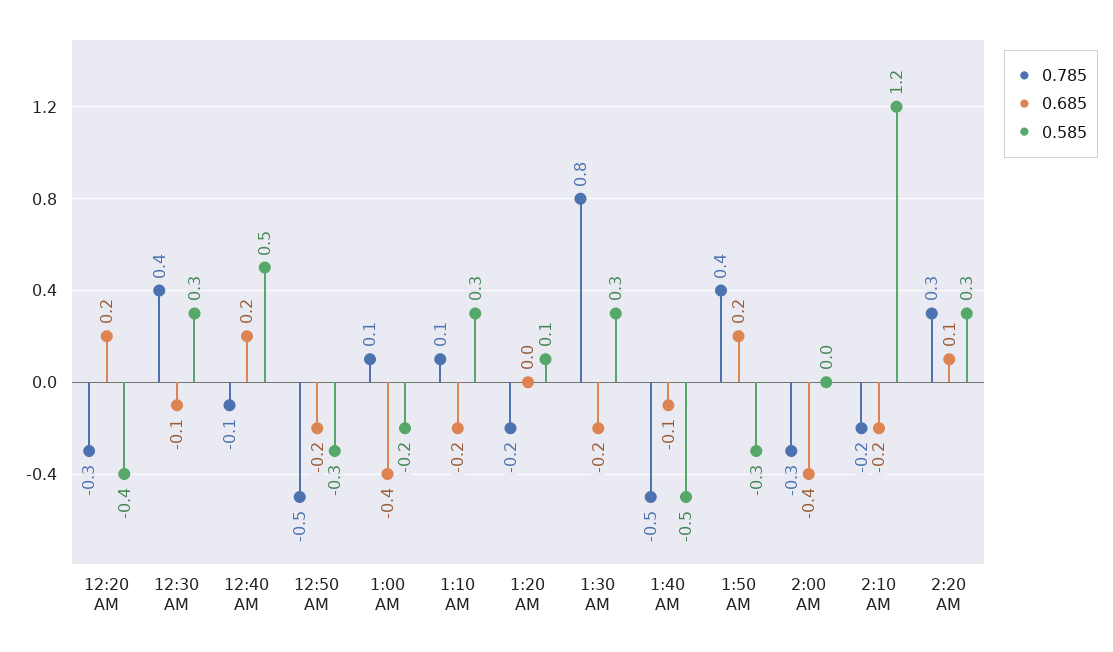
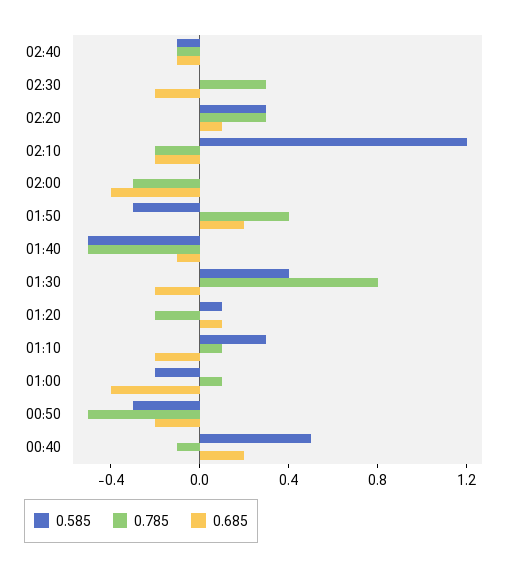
0.785, 12:20 AM: -0.3 -> none
0.685, 12:20 AM: 0.2 -> none
0.585, 12:20 AM: -0.4 -> none
0.785, 12:30 AM: 0.4 -> none
0.685, 12:30 AM: -0.1 -> none
0.585, 12:30 AM: 0.3 -> none
0.685, 1:20 AM: 0 -> 0.1
0.585, 1:30 AM: 0.3 -> 0.4
0.585, 02:40: none -> -0.1
0.785, 02:40: none -> -0.1
0.685, 02:40: none -> -0.1
0.585, 02:30: none -> 0
0.785, 02:30: none -> 0.3
0.685, 02:30: none -> -0.2

